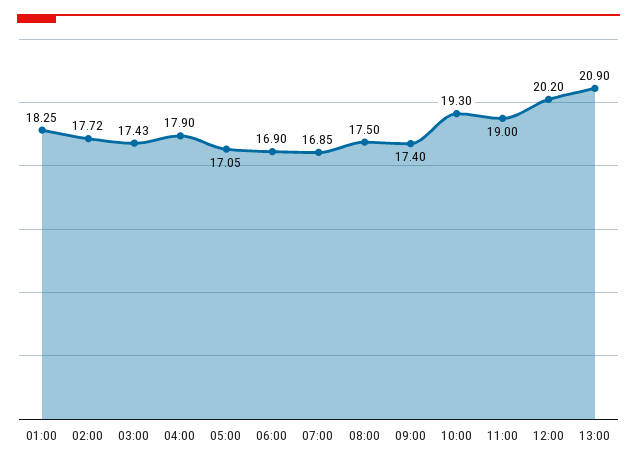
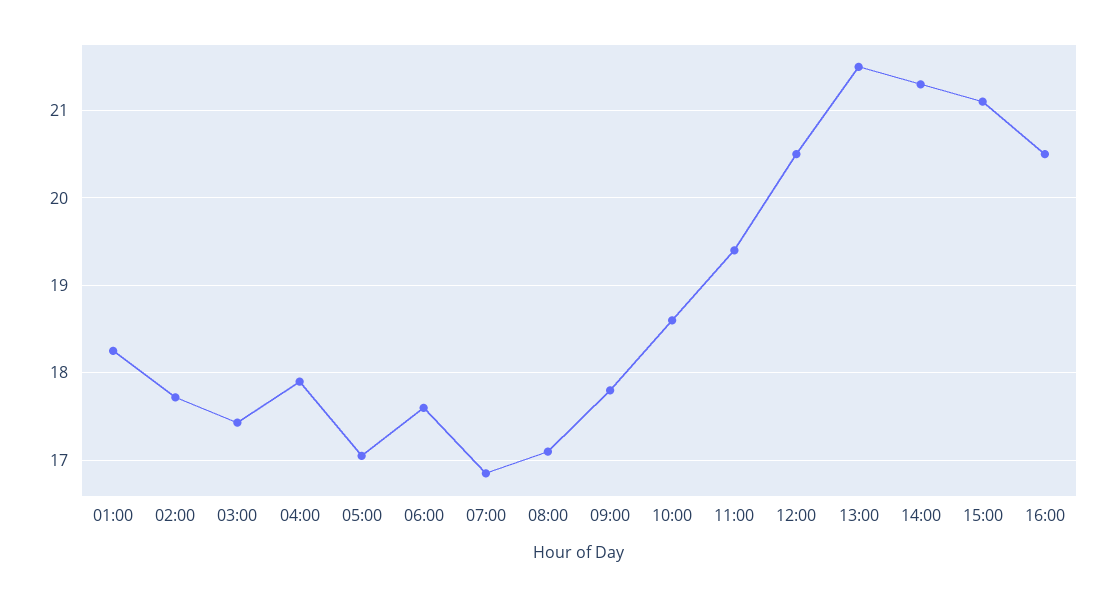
06:00: 16.9 -> 17.6
08:00: 17.5 -> 17.1
09:00: 17.4 -> 17.8
10:00: 19.3 -> 18.6
11:00: 19 -> 19.4
12:00: 20.2 -> 20.5
13:00: 20.9 -> 21.5
14:00: none -> 21.3
15:00: none -> 21.1
16:00: none -> 20.5

